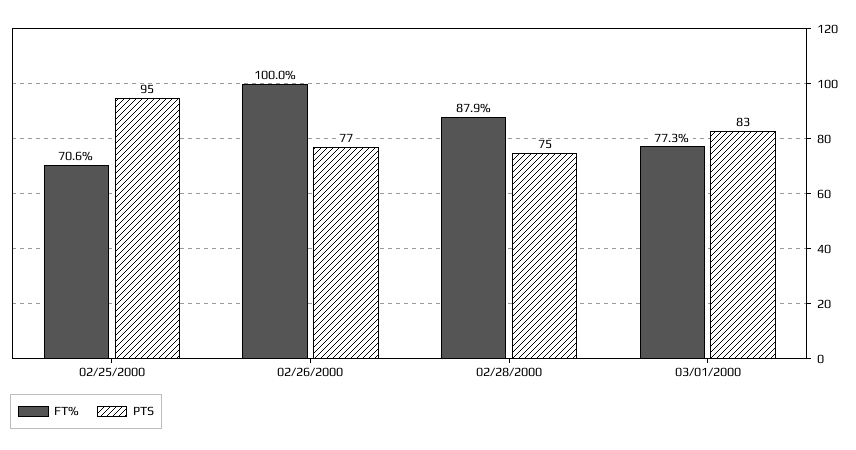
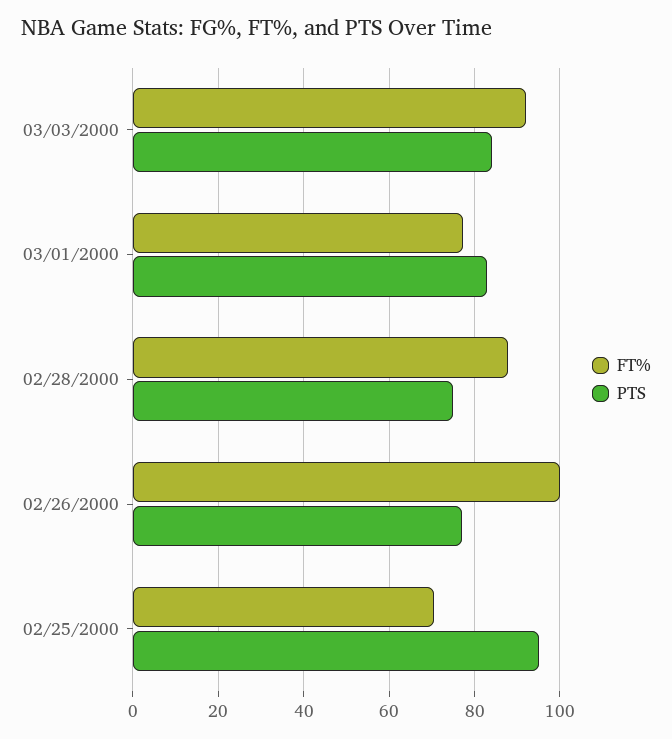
FT%, 03/03/2000: none -> 92
PTS, 03/03/2000: none -> 84

